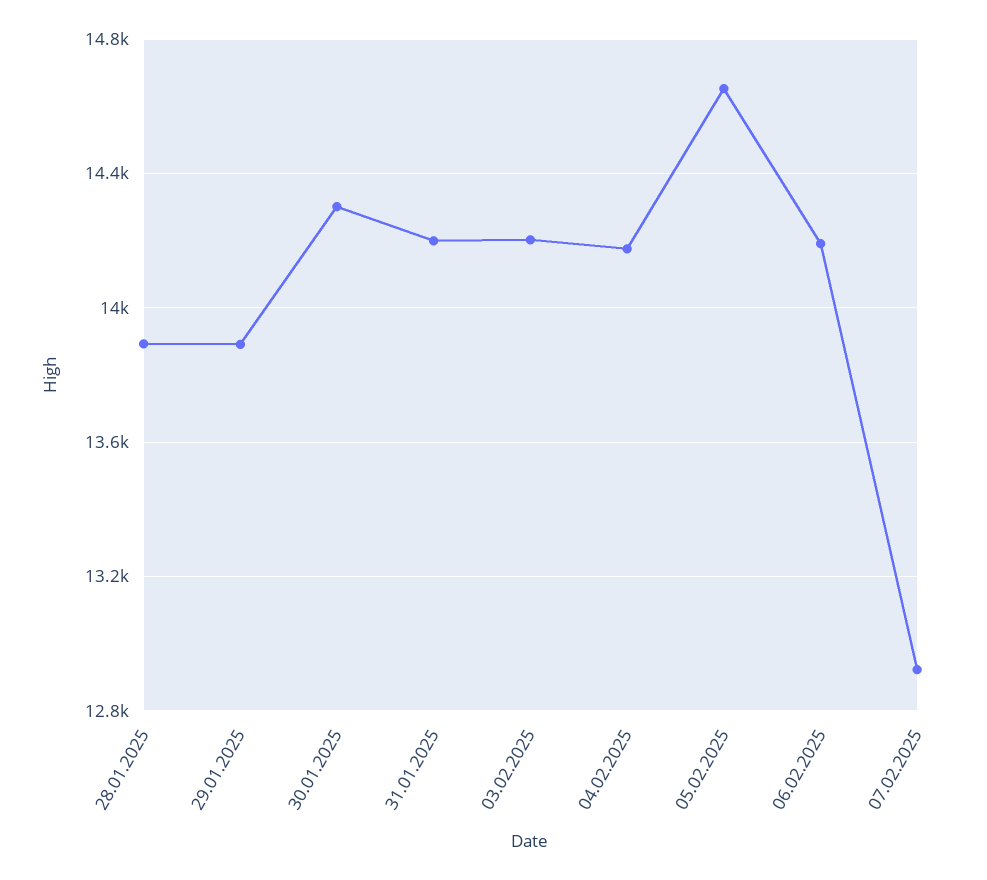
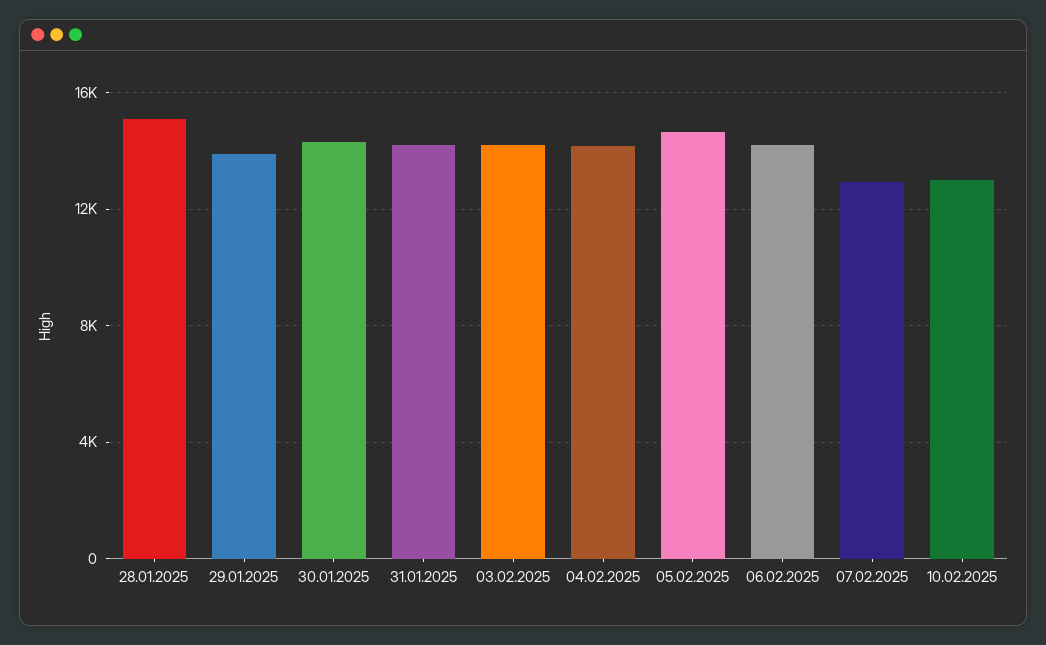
28.01.2025: 13900 -> 15000
10.02.2025: none -> 13000

